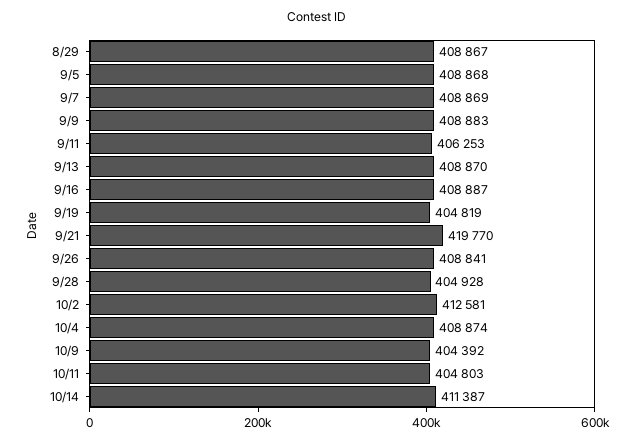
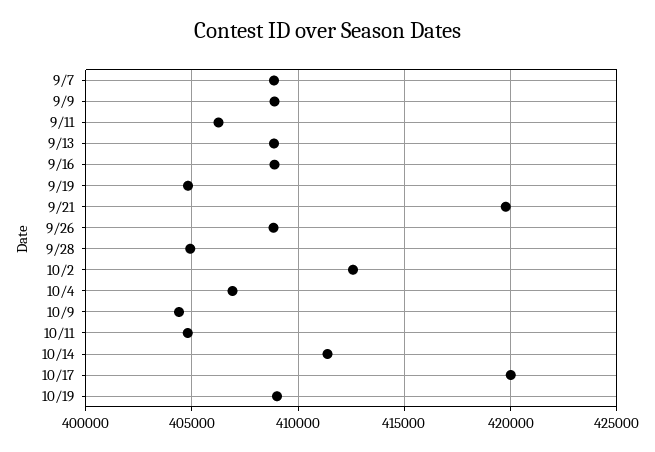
8/29: 408867 -> none
9/5: 408868 -> none
10/4: 408874 -> 407000
10/17: none -> 420000
10/19: none -> 409000

